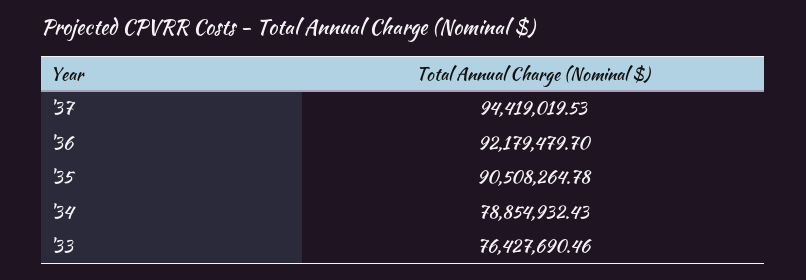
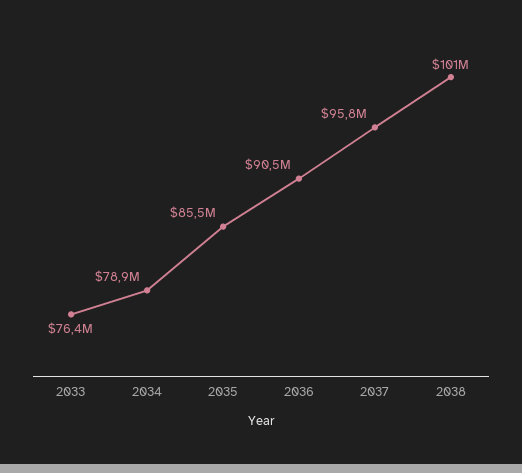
'37: 94419019.53 -> 95800000
'36: 92179479.7 -> 90500000
'35: 90508264.78 -> 85500000
2038: none -> 101000000

